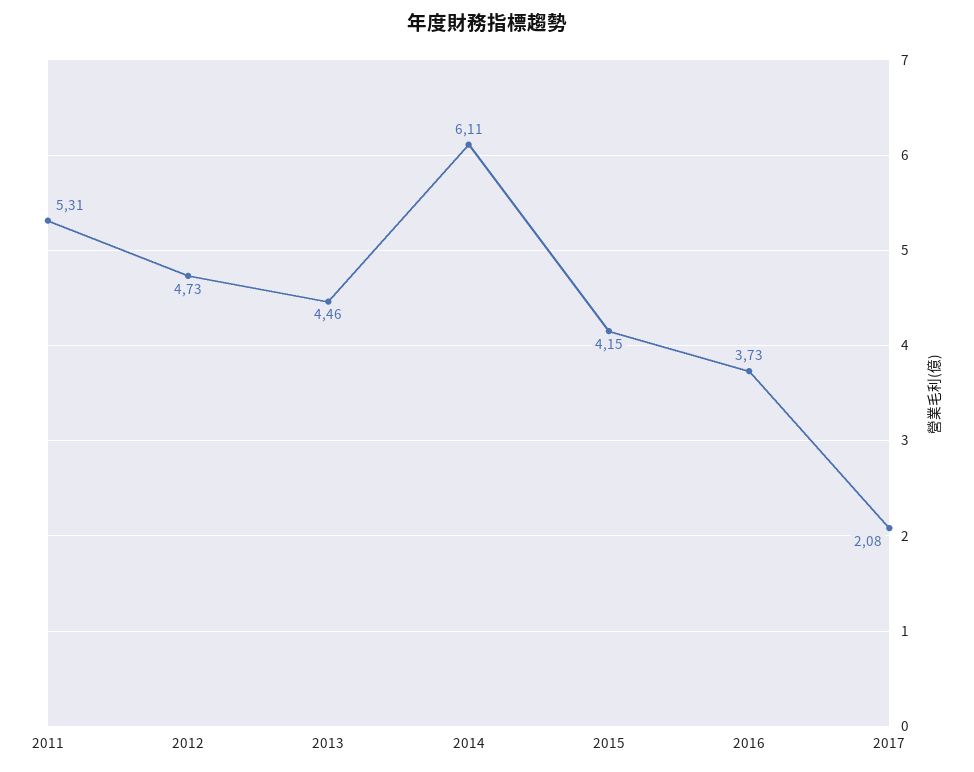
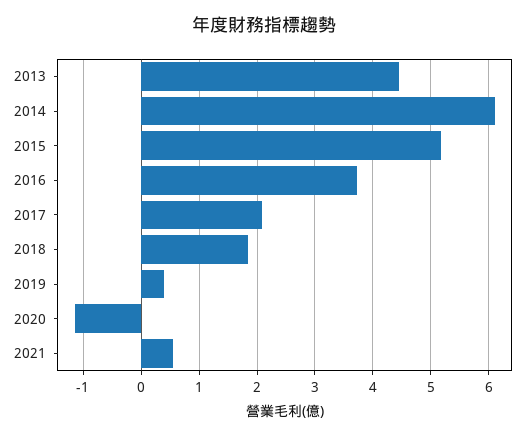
2011: 5.31 -> none
2012: 4.73 -> none
2015: 4.15 -> 5.2
2018: none -> 1.8
2019: none -> 0.4
2020: none -> -1.2
2021: none -> 0.6

